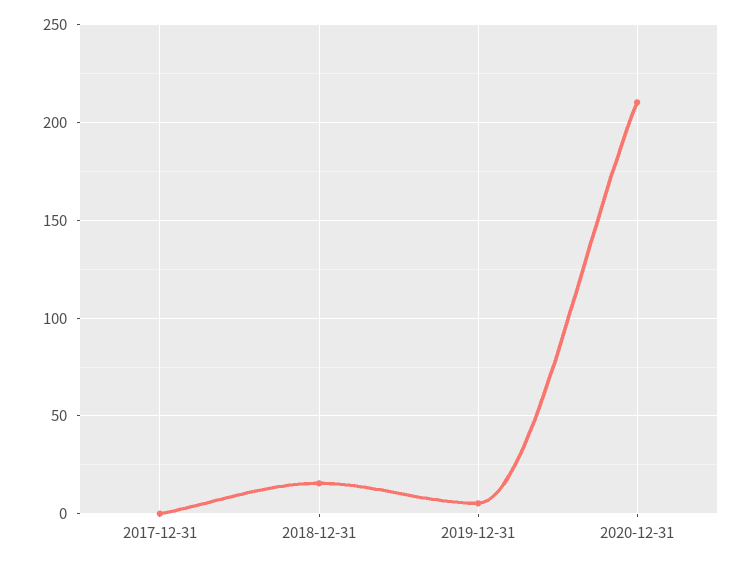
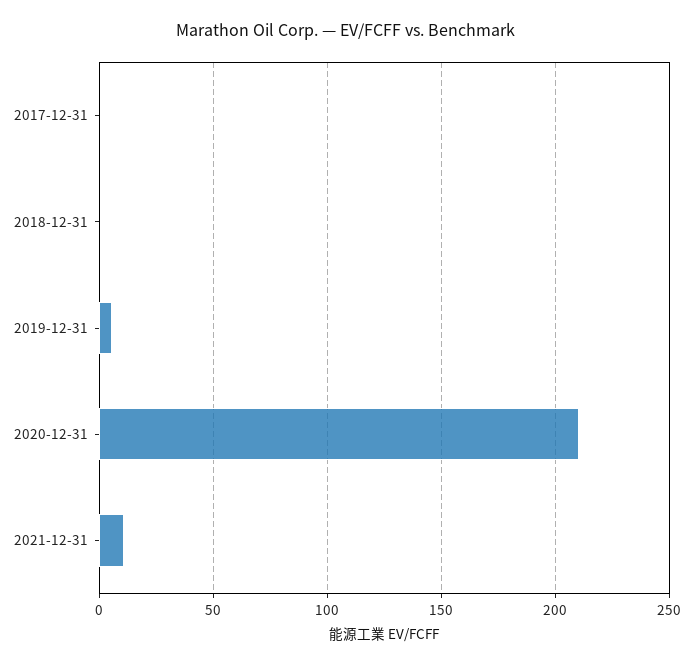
2018-12-31: 15 -> 0
2021-12-31: none -> 10

